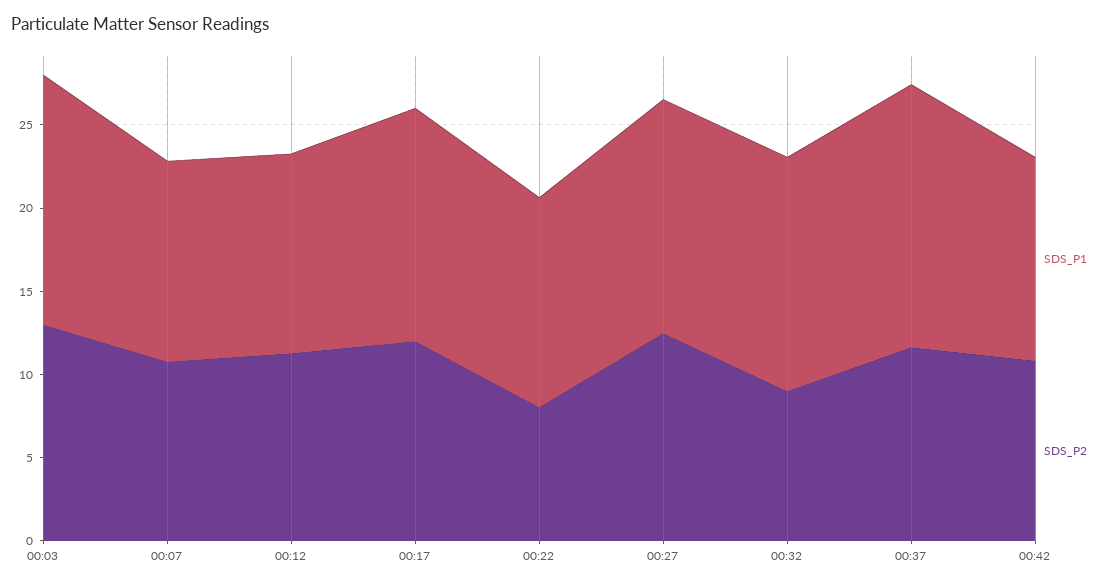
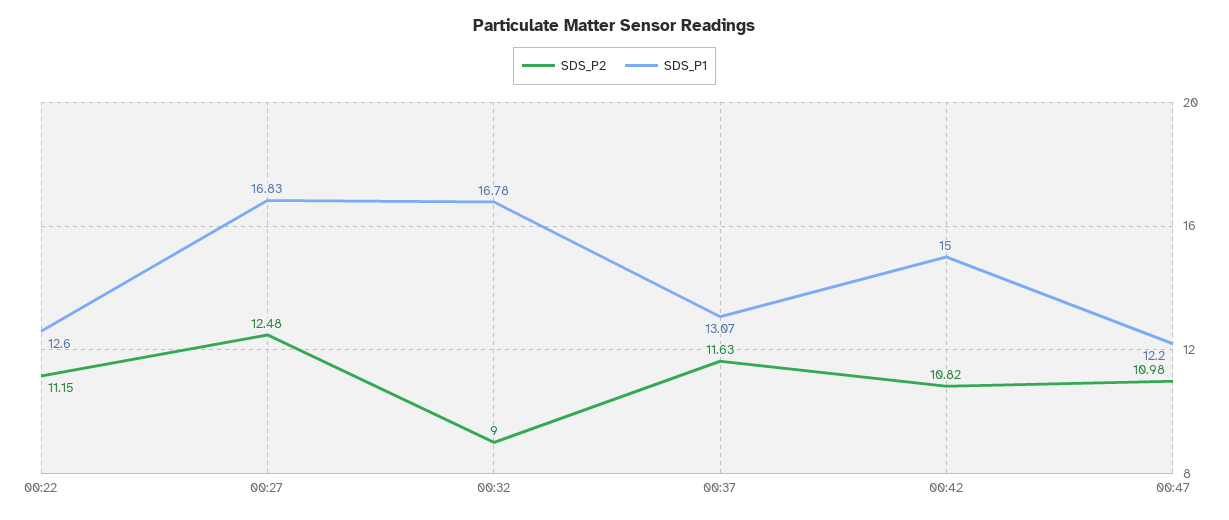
SDS_P1, 00:03: 15 -> none
SDS_P2, 00:03: 13 -> none
SDS_P1, 00:07: 12 -> none
SDS_P2, 00:07: 11 -> none
SDS_P1, 00:12: 12 -> none
SDS_P2, 00:12: 11 -> none
SDS_P1, 00:17: 14 -> none
SDS_P2, 00:17: 12 -> none
SDS_P2, 00:22: 8 -> 11.15
SDS_P1, 00:27: 14 -> 16.83
SDS_P1, 00:32: 14 -> 16.78
SDS_P1, 00:37: 16 -> 13.07
SDS_P1, 00:42: 12 -> 15
SDS_P2, 00:47: none -> 10.98
SDS_P1, 00:47: none -> 12.2

